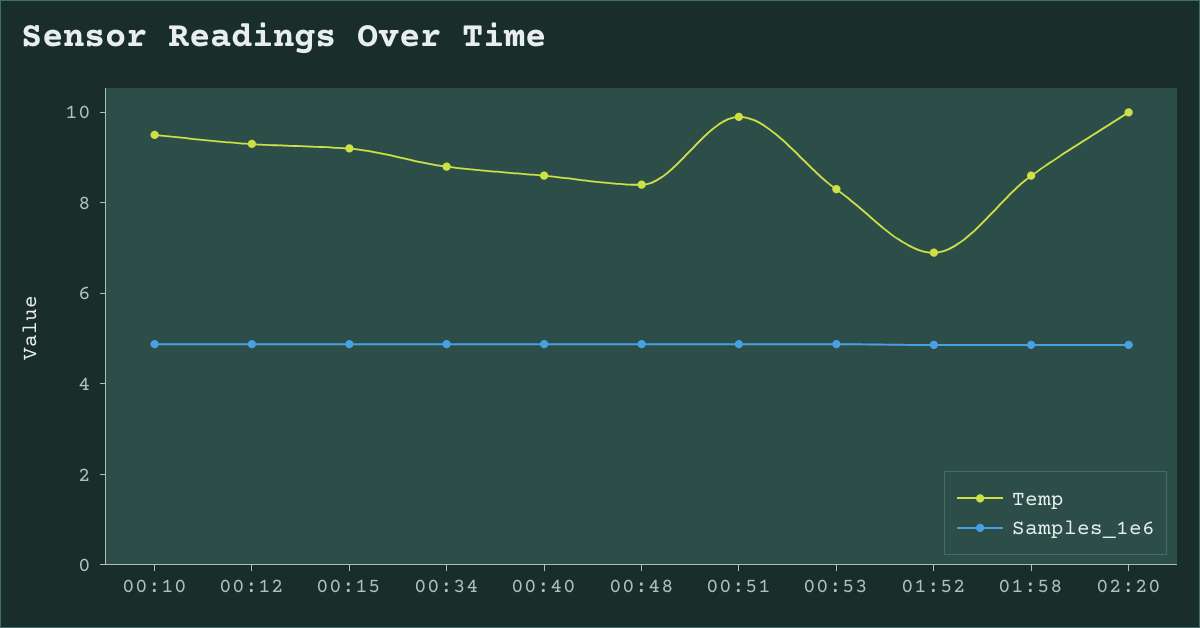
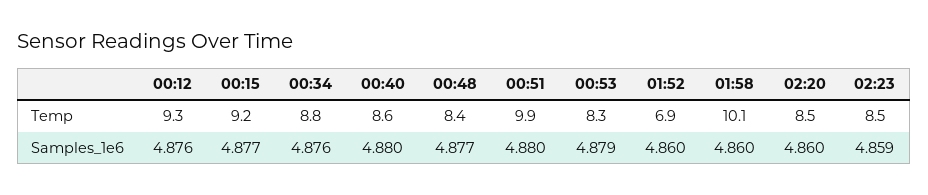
Temp, 00:10: 9.5 -> none
Samples_1e6, 00:10: 5 -> none
Temp, 01:58: 8.5 -> 10.1
Temp, 02:20: 10 -> 8.5
Temp, 02:23: none -> 8.5
Samples_1e6, 02:23: none -> 4.859

